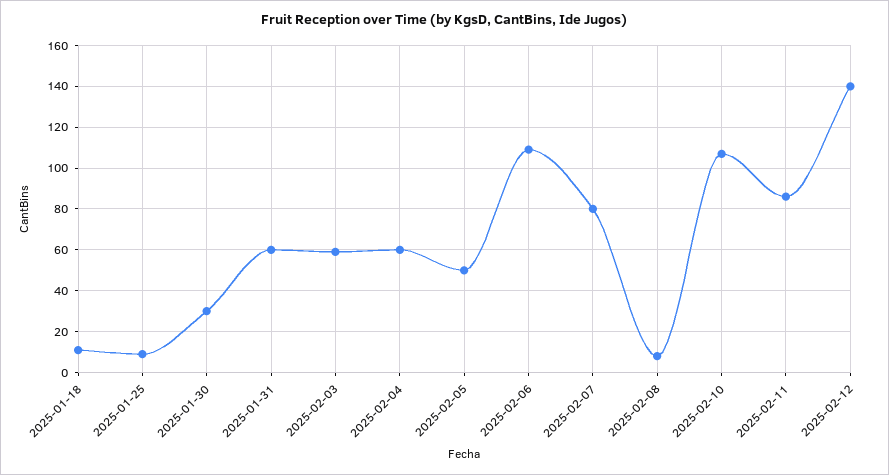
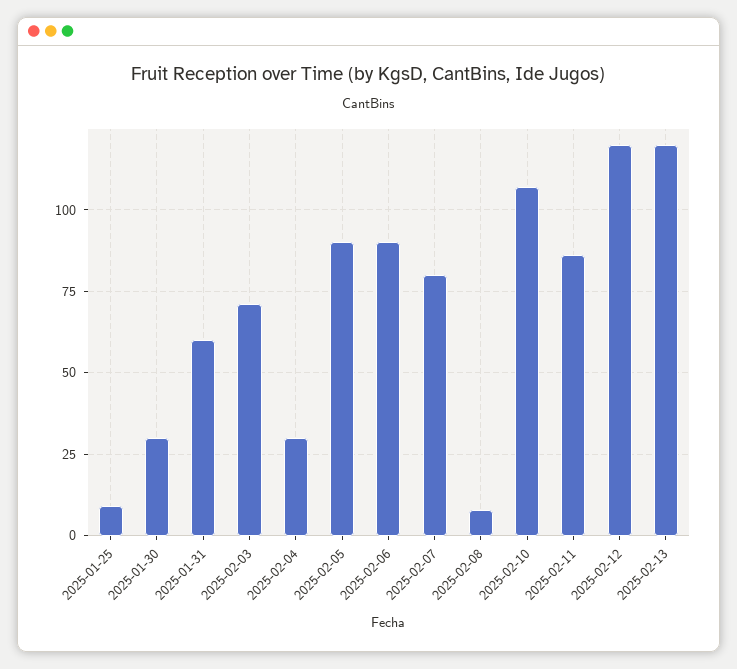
2025-01-18: 10 -> none
2025-02-03: 60 -> 70
2025-02-04: 60 -> 30
2025-02-05: 50 -> 90
2025-02-06: 110 -> 90
2025-02-12: 140 -> 120
2025-02-13: none -> 120

